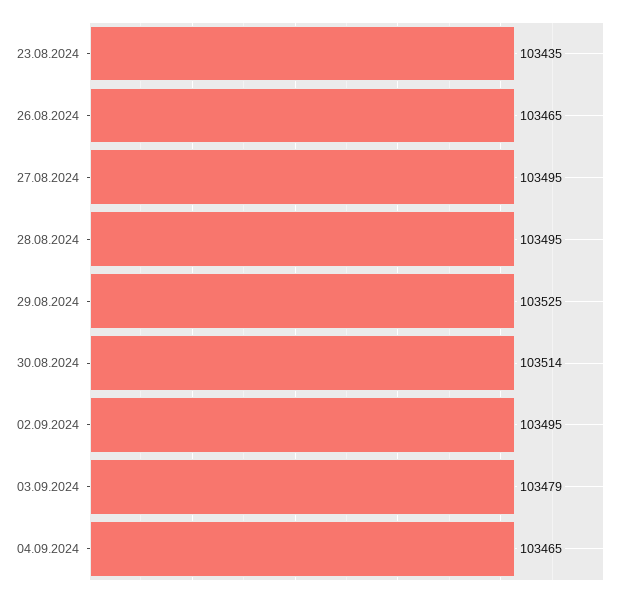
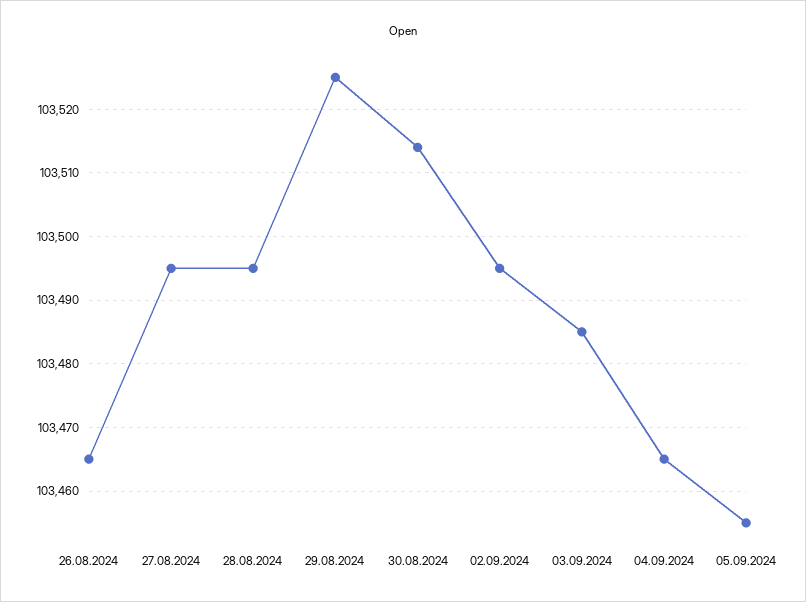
23.08.2024: 103435 -> none
03.09.2024: 103479 -> 103485
05.09.2024: none -> 103455

